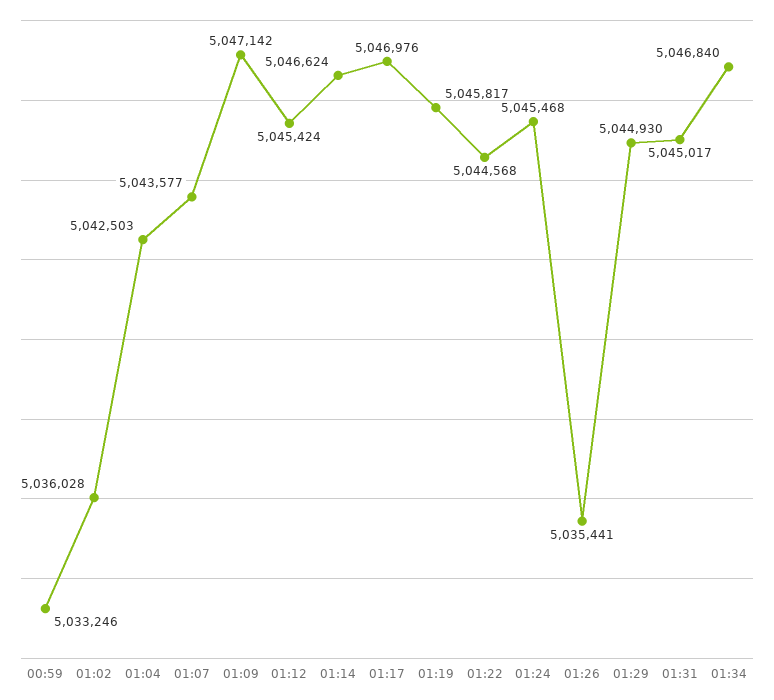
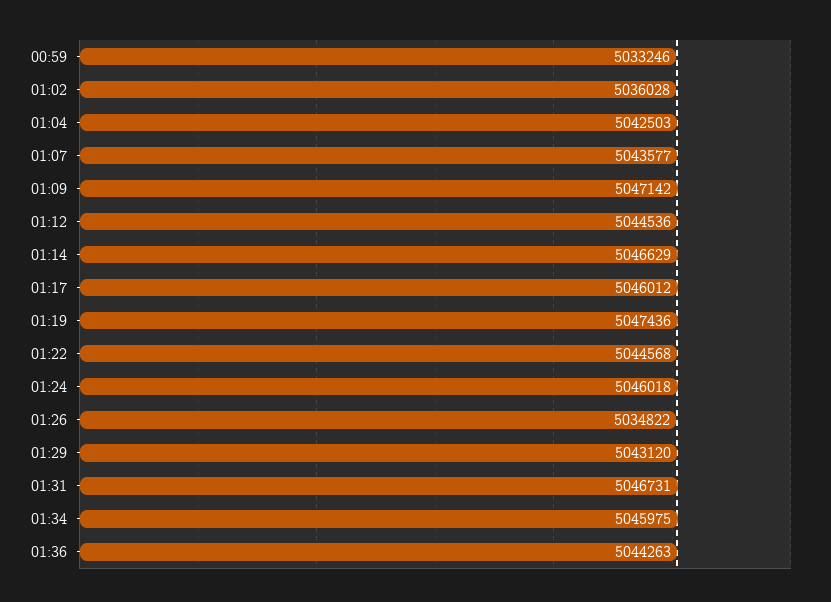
01:12: 5045424 -> 5044536
01:14: 5046624 -> 5046629
01:17: 5046976 -> 5046012
01:19: 5045817 -> 5047436
01:24: 5045468 -> 5046018
01:26: 5035441 -> 5034822
01:29: 5044930 -> 5043120
01:31: 5045017 -> 5046731
01:34: 5046840 -> 5045975
01:36: none -> 5044263

